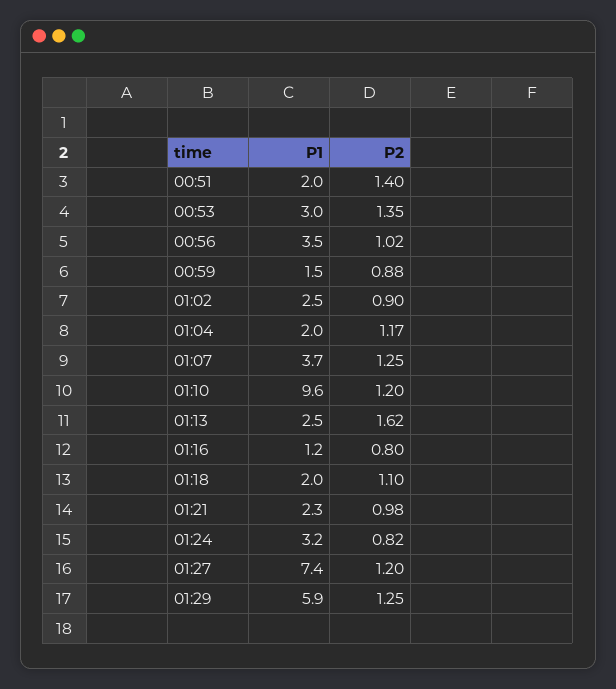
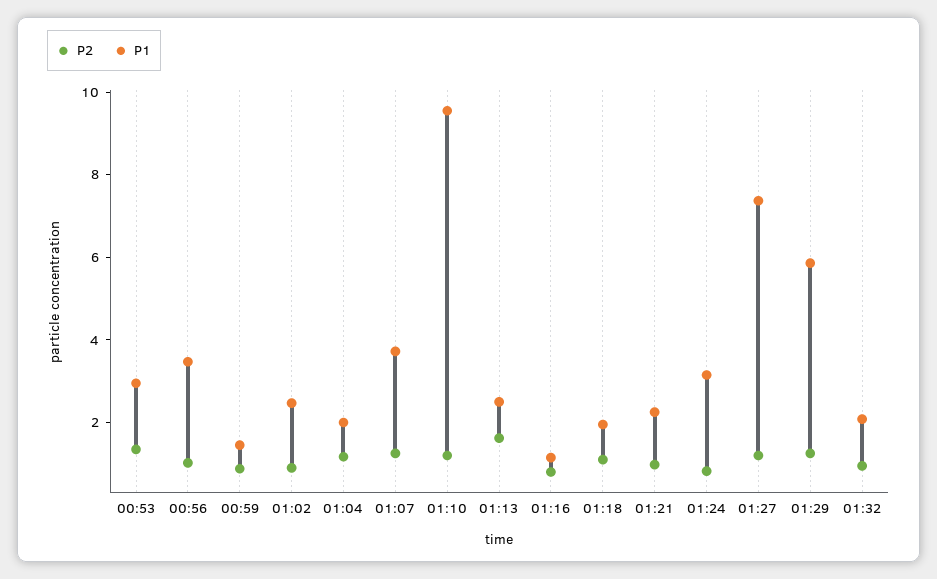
P1, 00:51: 2 -> none
P2, 00:51: 1.4 -> none
P2, 01:32: none -> 1
P1, 01:32: none -> 2

